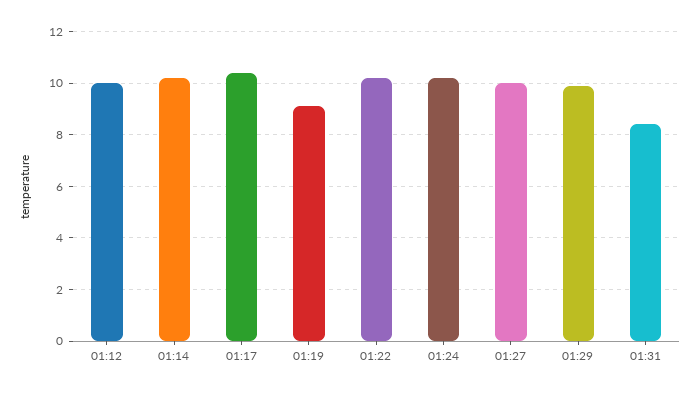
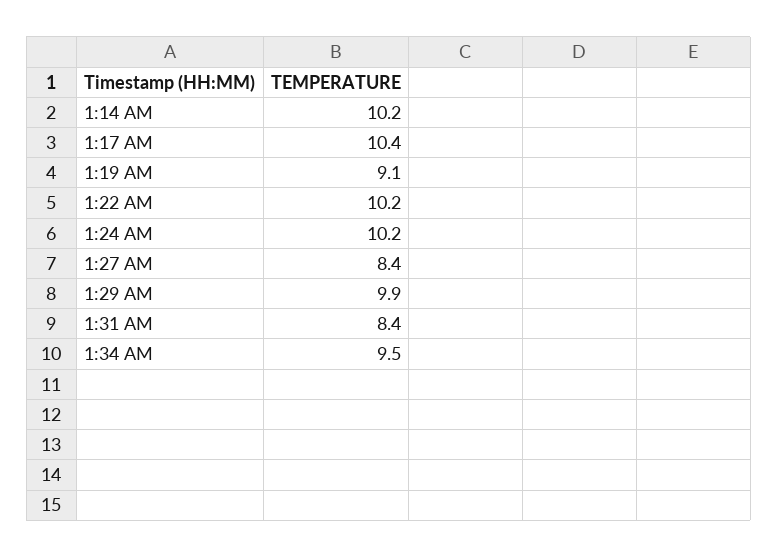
01:12: 10 -> none
01:27: 10 -> 8.4
1:34 AM: none -> 9.5

